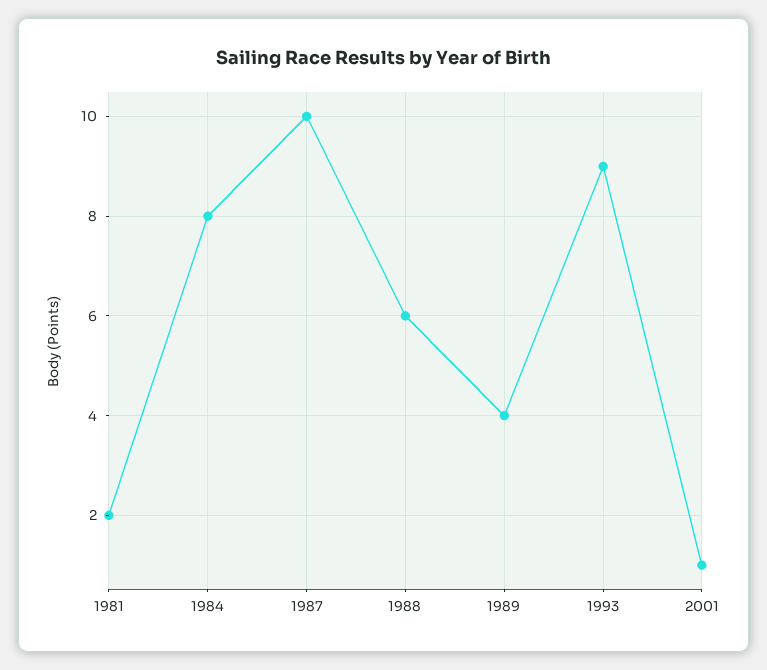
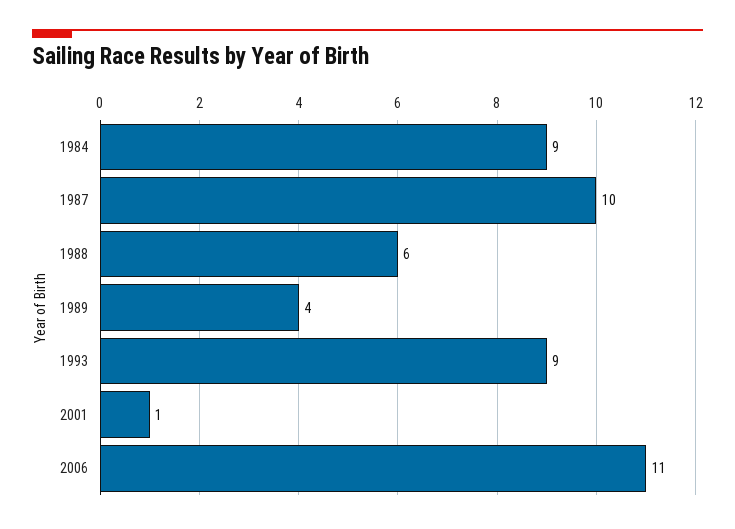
1981: 2 -> none
1984: 8 -> 9
2006: none -> 11

